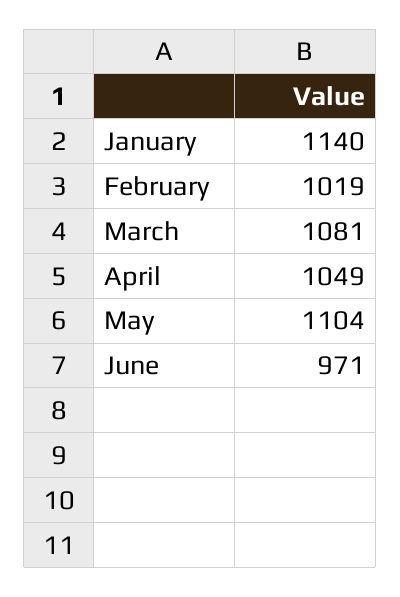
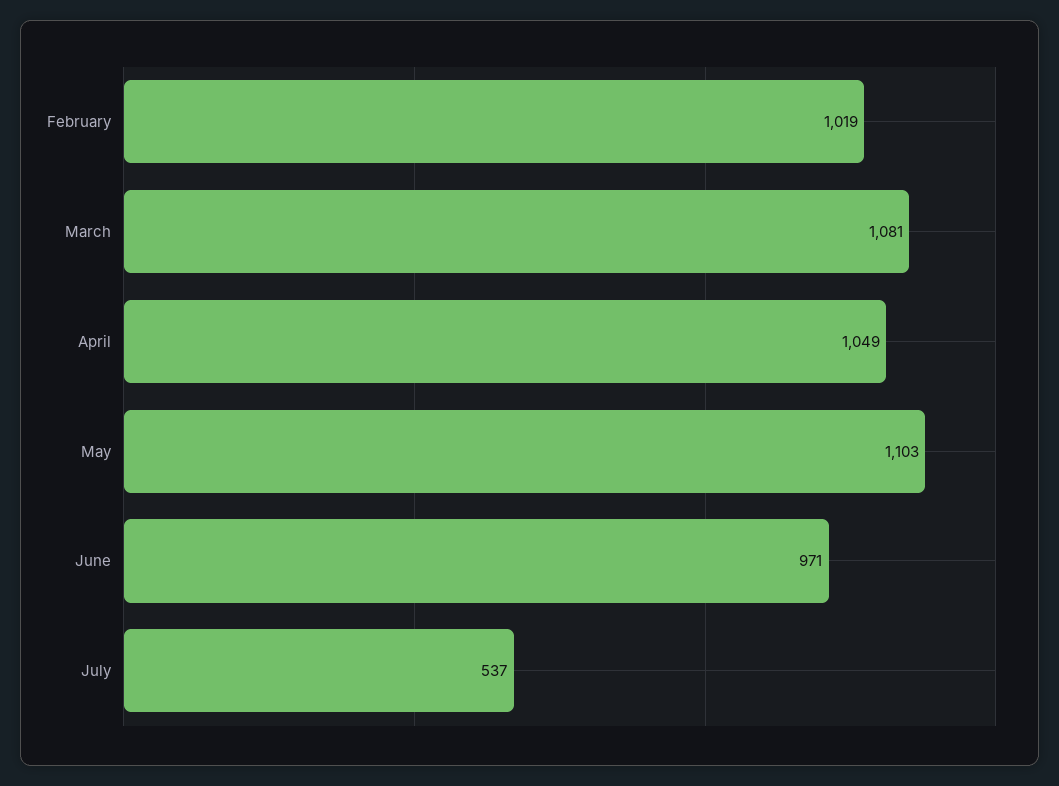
January: 1140 -> none
May: 1104 -> 1103
July: none -> 537

